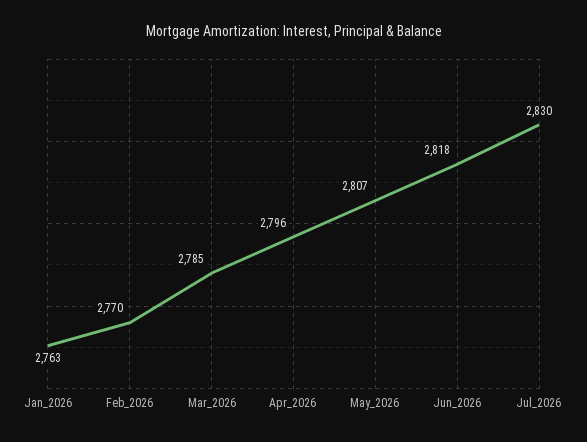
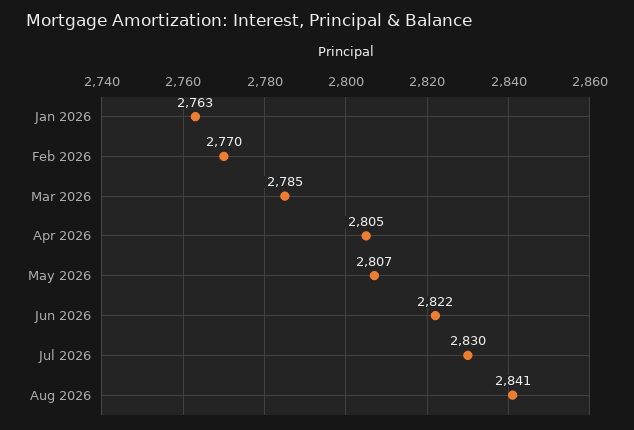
Apr_2026: 2796 -> 2805
Jun_2026: 2818 -> 2822
Aug 2026: none -> 2841

